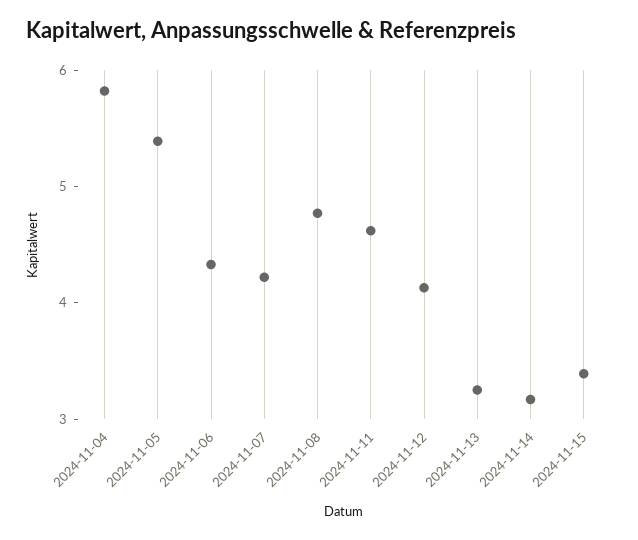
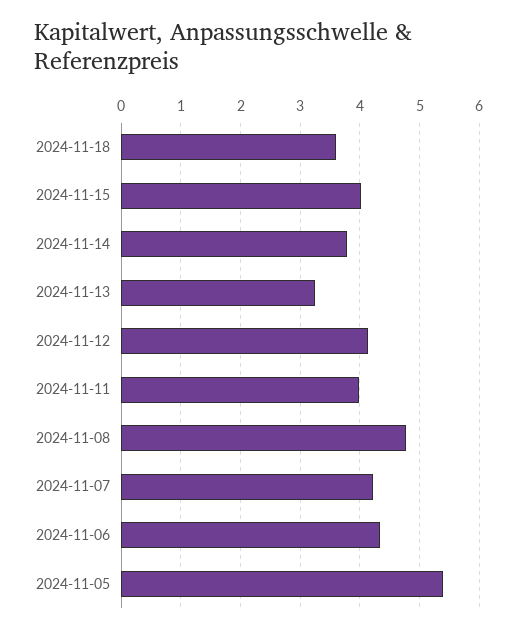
2024-11-04: 5.8 -> none
2024-11-11: 4.6 -> 4
2024-11-14: 3.2 -> 3.8
2024-11-15: 3.4 -> 4
2024-11-18: none -> 3.6

